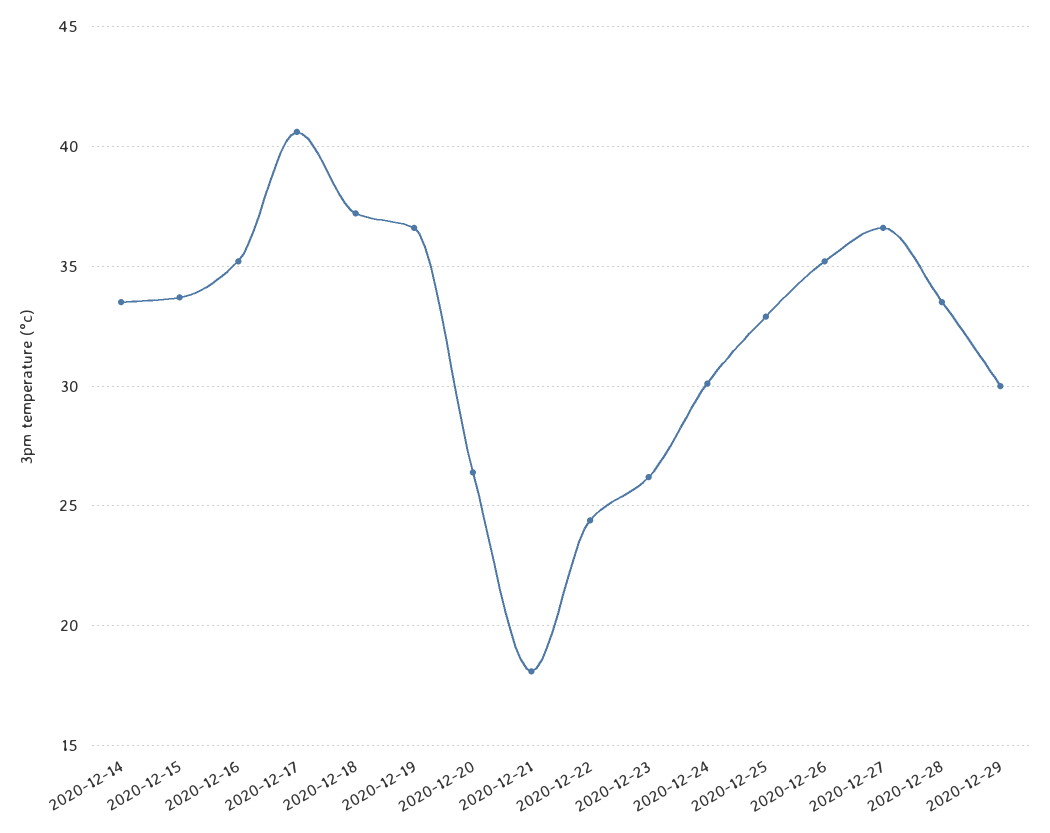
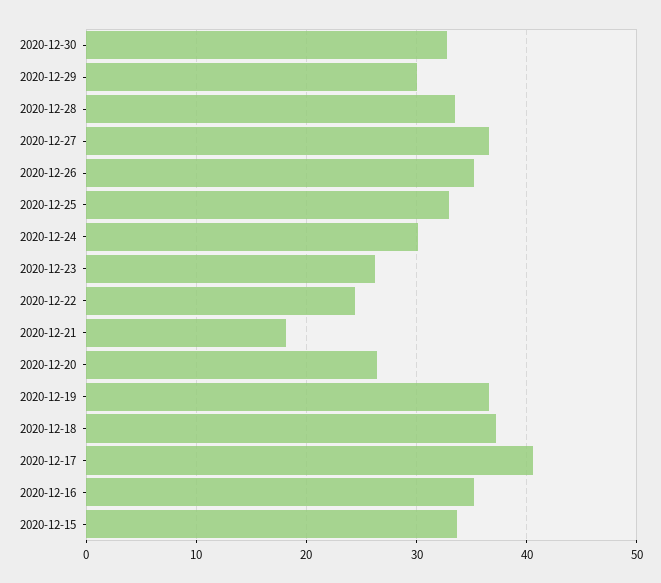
2020-12-14: 33.5 -> none
2020-12-30: none -> 33

